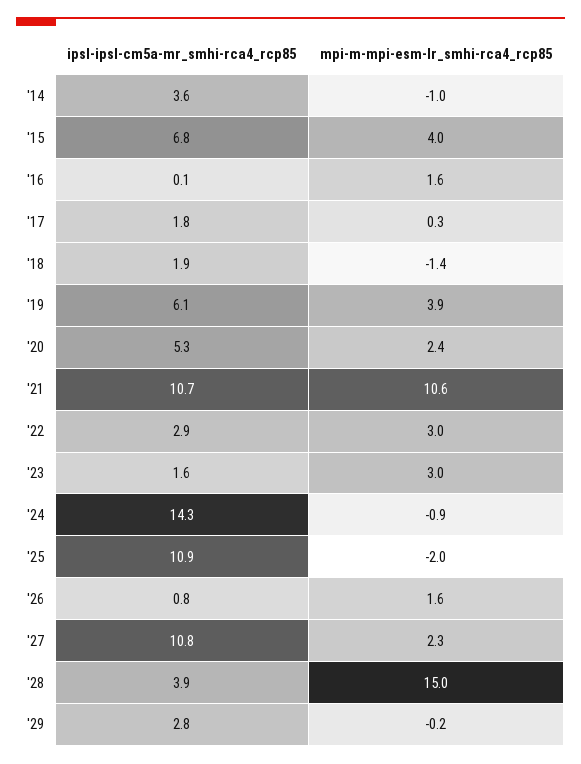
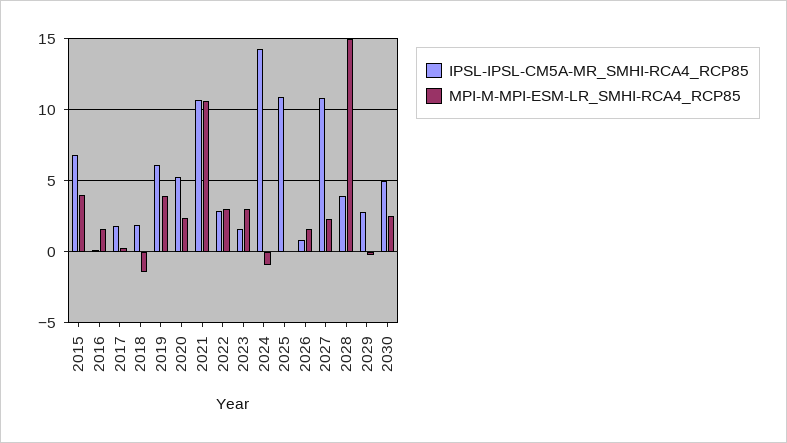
ipsl-ipsl-cm5a-mr_smhi-rca4_rcp85, '14: 3.6 -> none
mpi-m-mpi-esm-lr_smhi-rca4_rcp85, '14: -1 -> none
mpi-m-mpi-esm-lr_smhi-rca4_rcp85, '25: -2 -> 0
ipsl-ipsl-cm5a-mr_smhi-rca4_rcp85, 2030: none -> 5
mpi-m-mpi-esm-lr_smhi-rca4_rcp85, 2030: none -> 2.5

